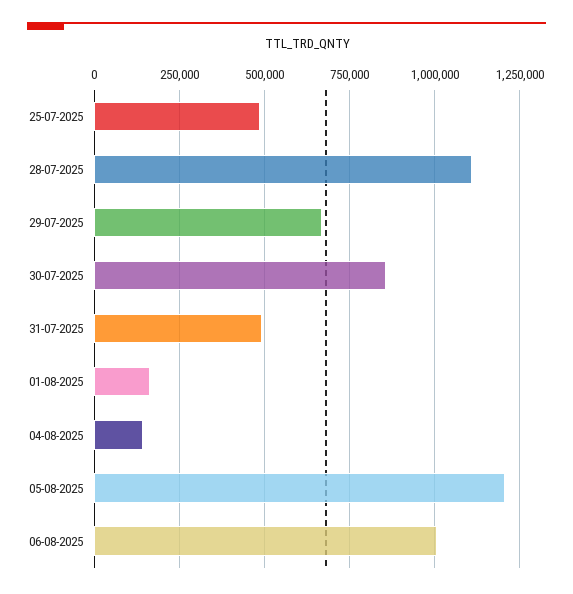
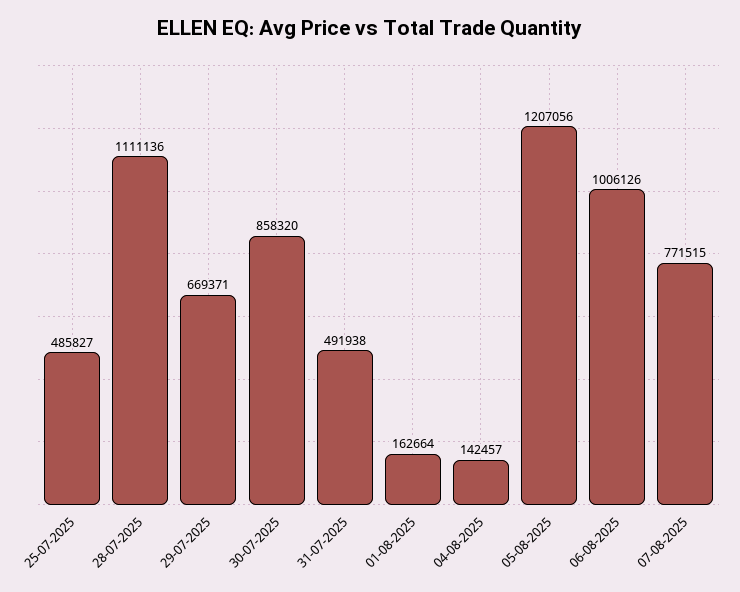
07-08-2025: none -> 771515

